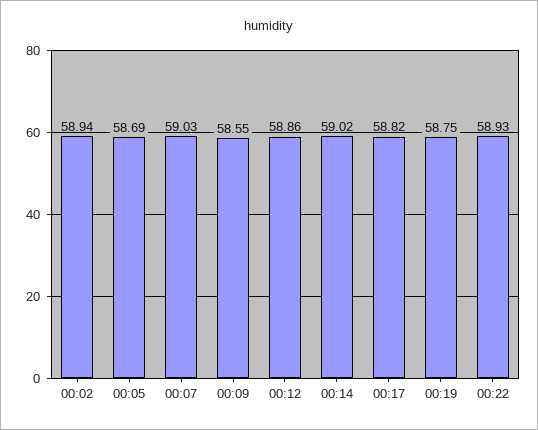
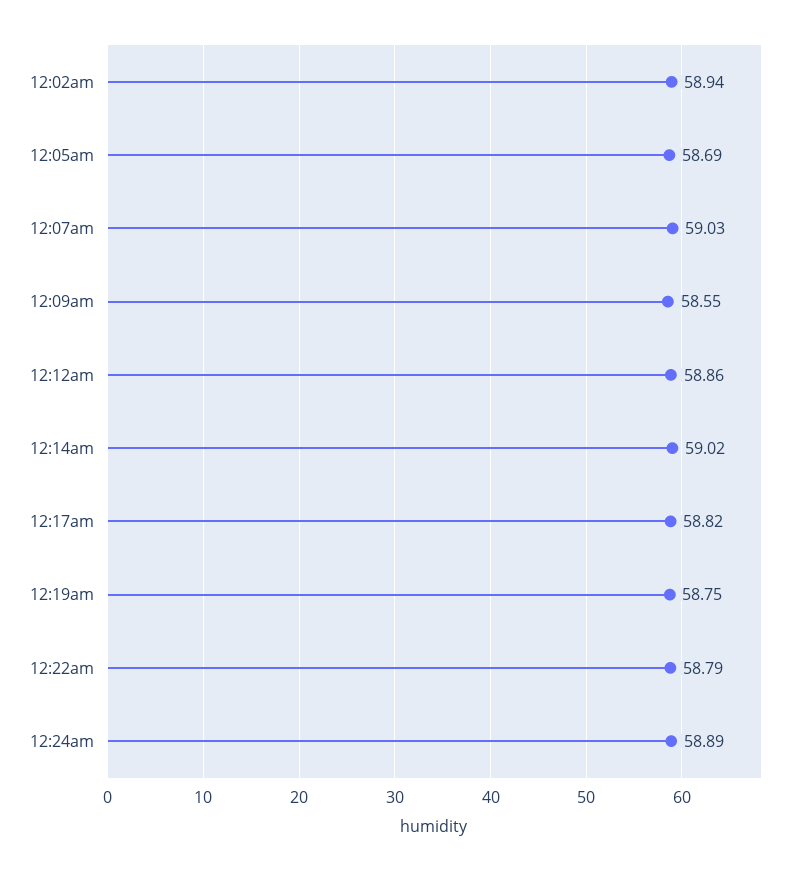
00:22: 58.93 -> 58.79
12:24am: none -> 58.89

